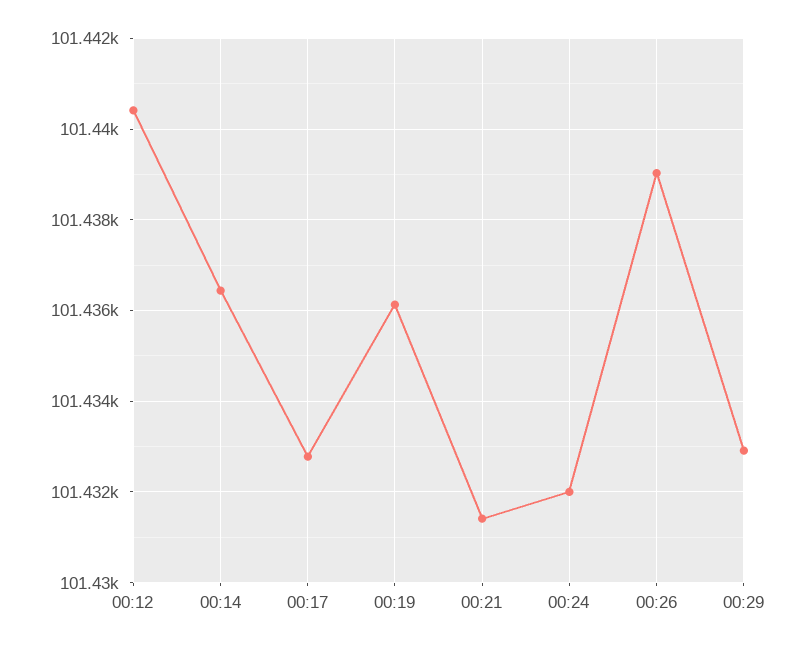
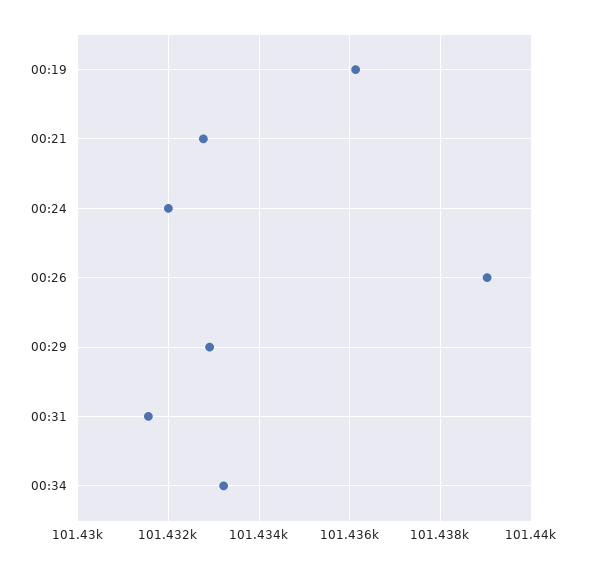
00:12: 101440.4 -> none
00:14: 101436.4 -> none
00:17: 101432.8 -> none
00:21: 101431.4 -> 101432.8
00:31: none -> 101431.6
00:34: none -> 101433.2

